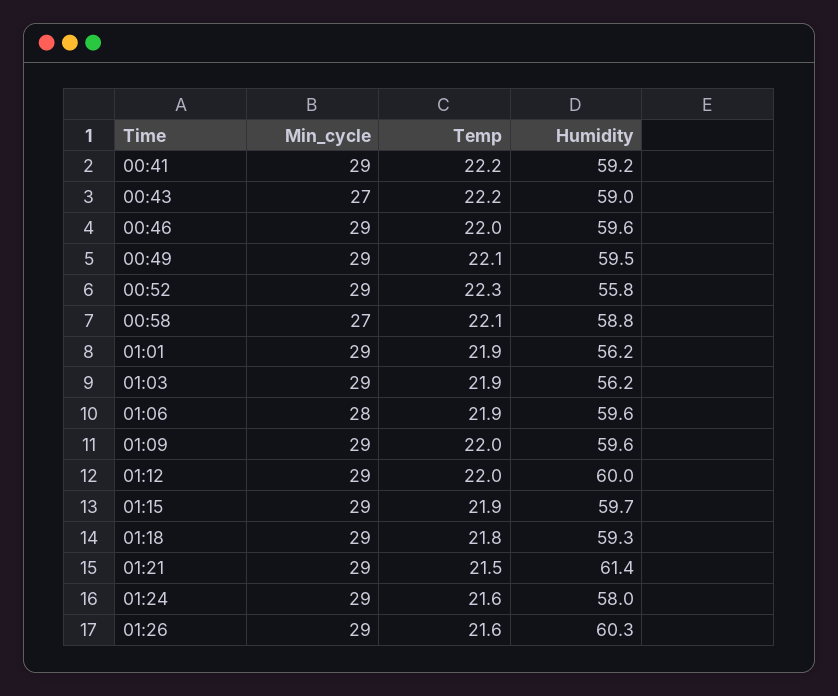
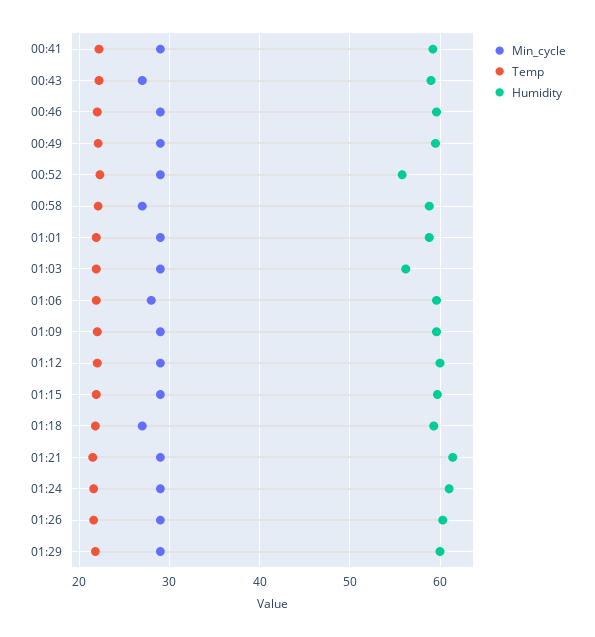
Humidity, 01:01: 56.2 -> 59
Min_cycle, 01:18: 29 -> 27
Humidity, 01:24: 58 -> 61
Min_cycle, 01:29: none -> 29
Temp, 01:29: none -> 22
Humidity, 01:29: none -> 60

